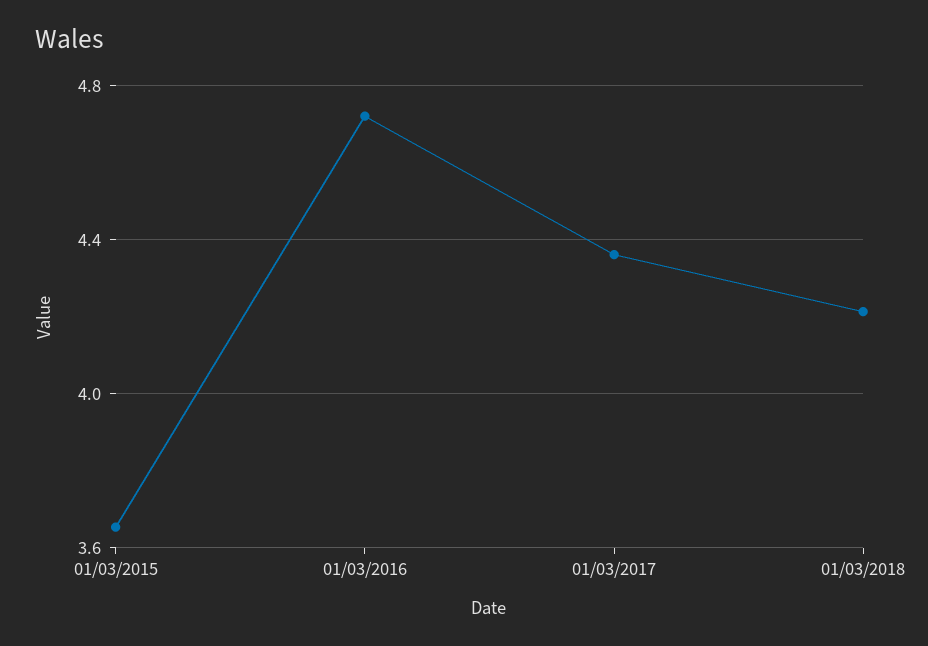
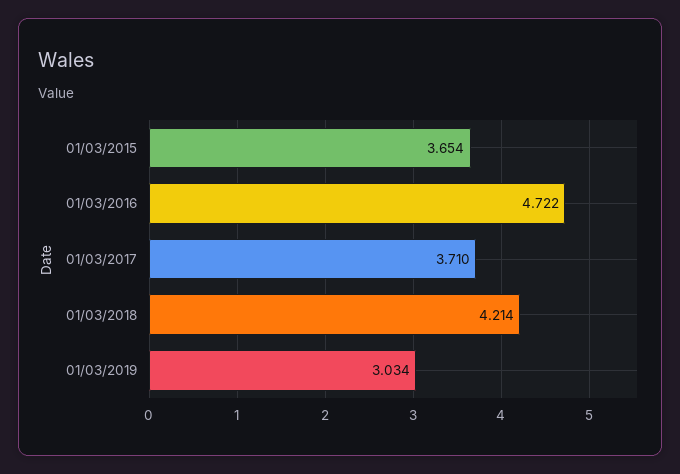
01/03/2017: 4.35 -> 3.71
01/03/2019: none -> 3.034

